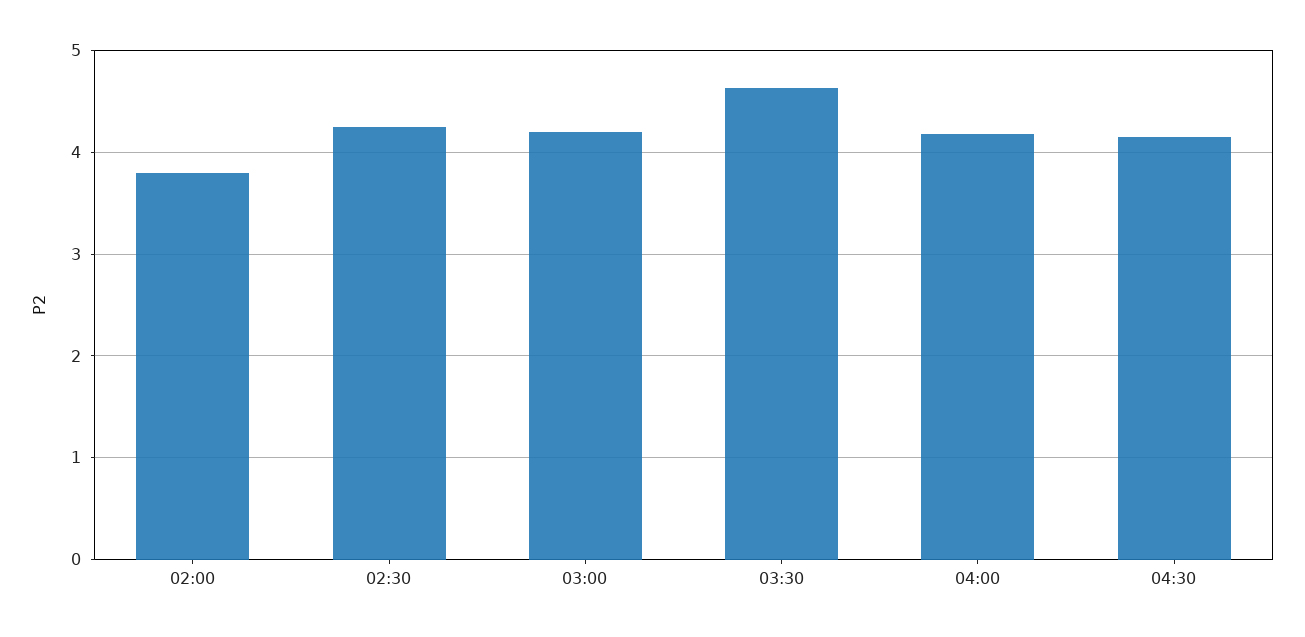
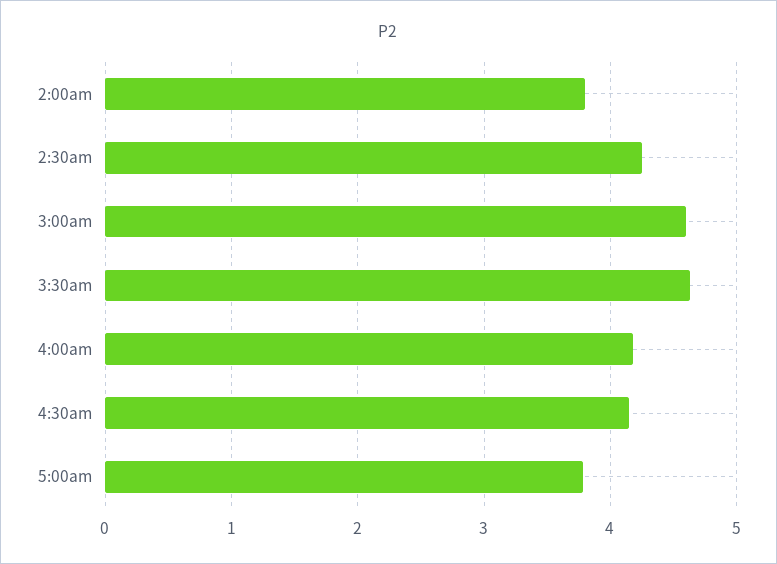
03:00: 4.2 -> 4.6
5:00am: none -> 3.8

